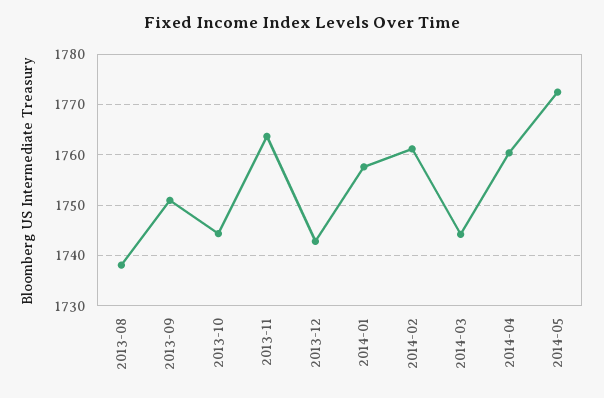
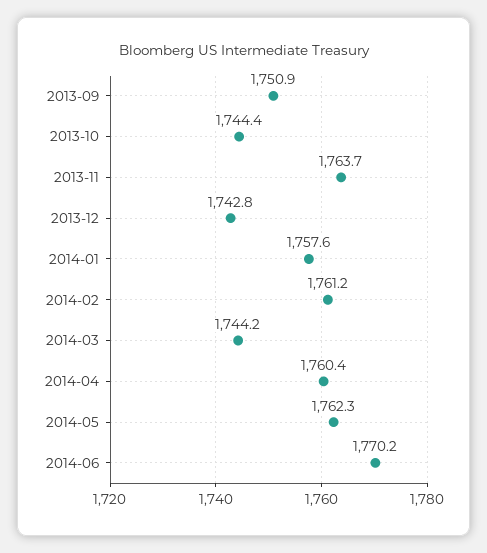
2013-08: 1738 -> none
2014-05: 1772 -> 1762.3
2014-06: none -> 1770.2

